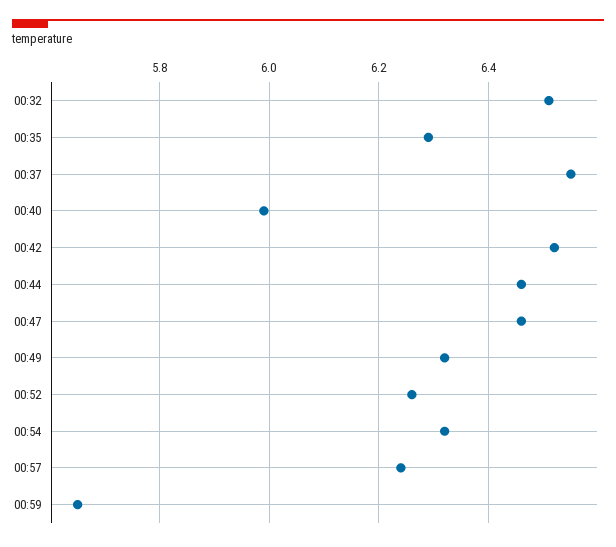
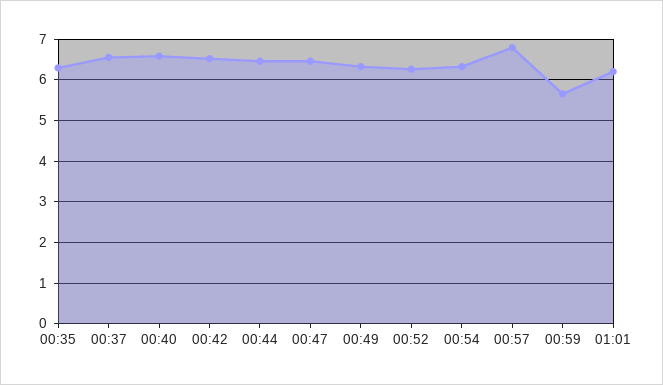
00:32: 6.5 -> none
00:40: 6 -> 6.6
00:57: 6.25 -> 6.8
01:01: none -> 6.2

